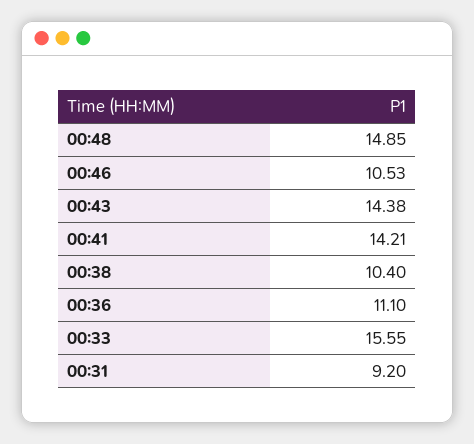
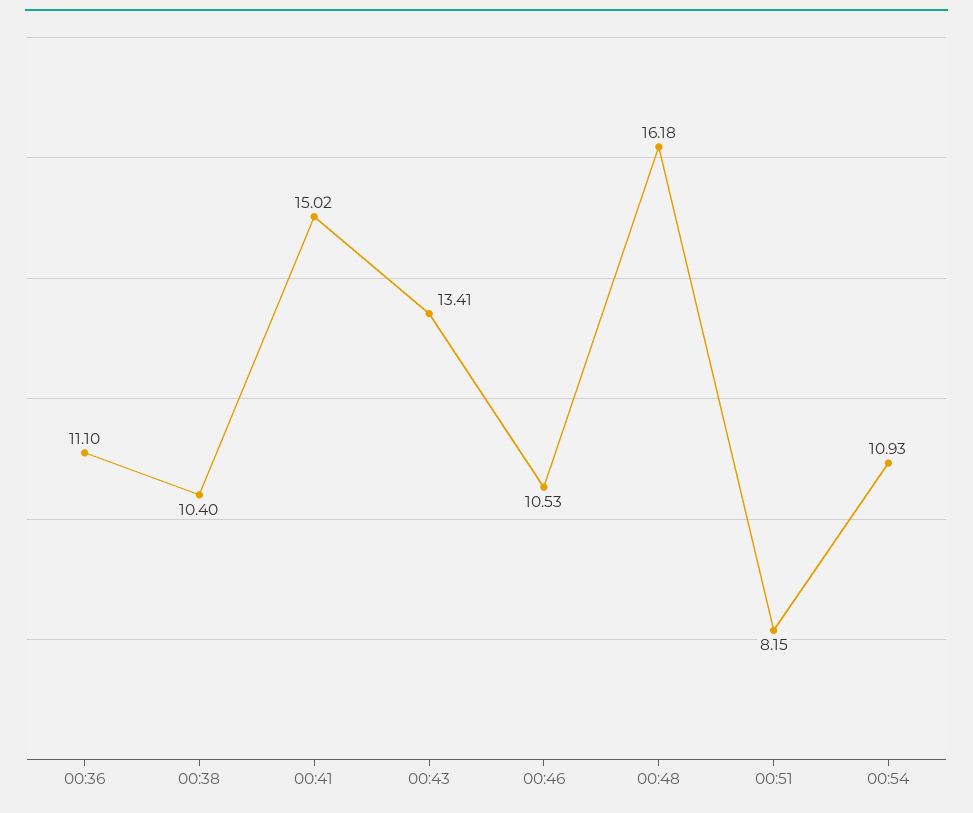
00:48: 14.85 -> 16.18
00:43: 14.38 -> 13.41
00:41: 14.21 -> 15.02
00:33: 15.55 -> none
00:31: 9.2 -> none
00:51: none -> 8.15
00:54: none -> 10.93

